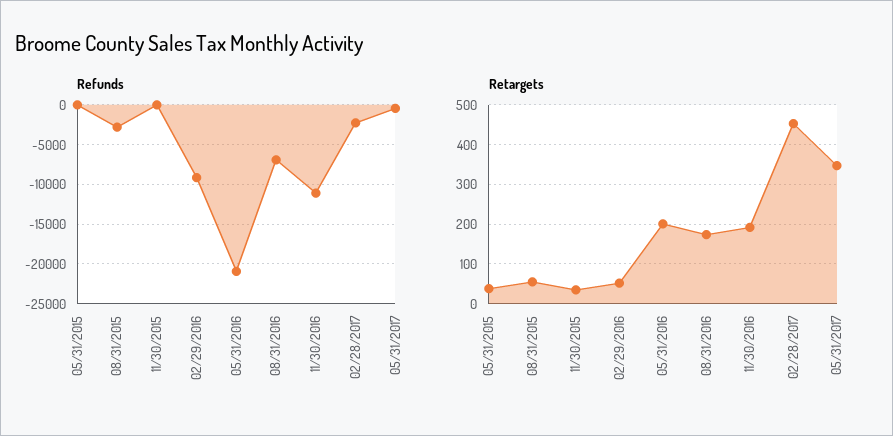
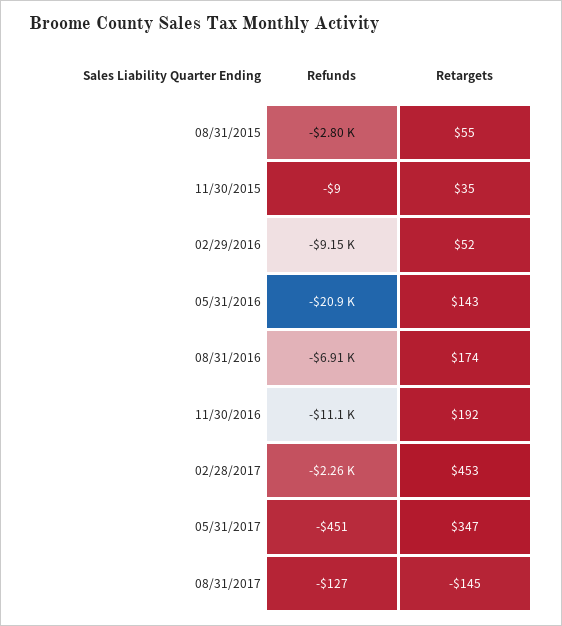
Refunds, 05/31/2015: 0 -> none
Retargets, 05/31/2015: 40 -> none
Retargets, 05/31/2016: 200 -> 143
Refunds, 08/31/2017: none -> -127
Retargets, 08/31/2017: none -> -145

